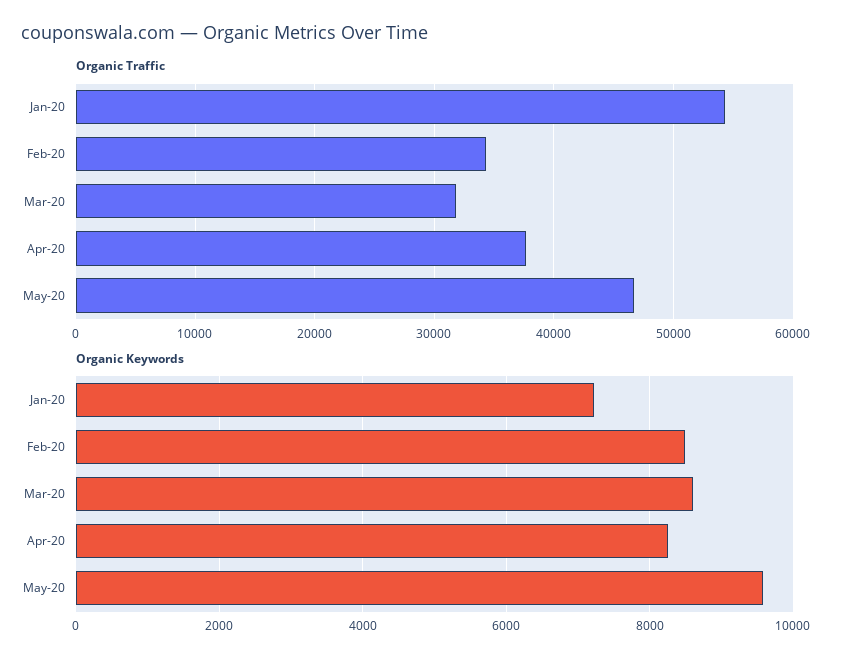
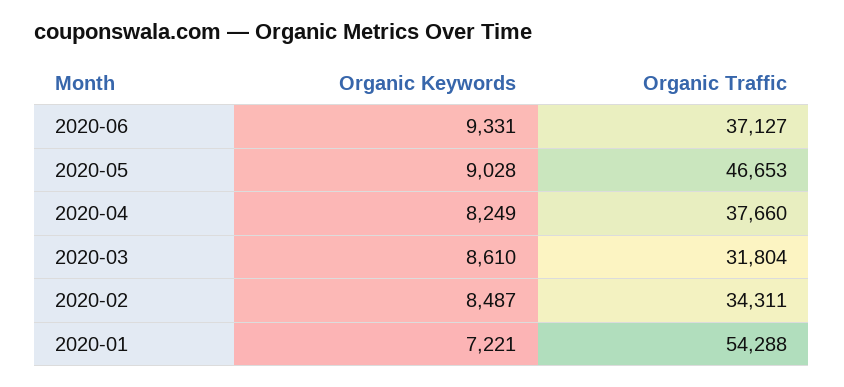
Organic Keywords, May-20: 9600 -> 9028
Organic Keywords, 2020-06: none -> 9331
Organic Traffic, 2020-06: none -> 37127

